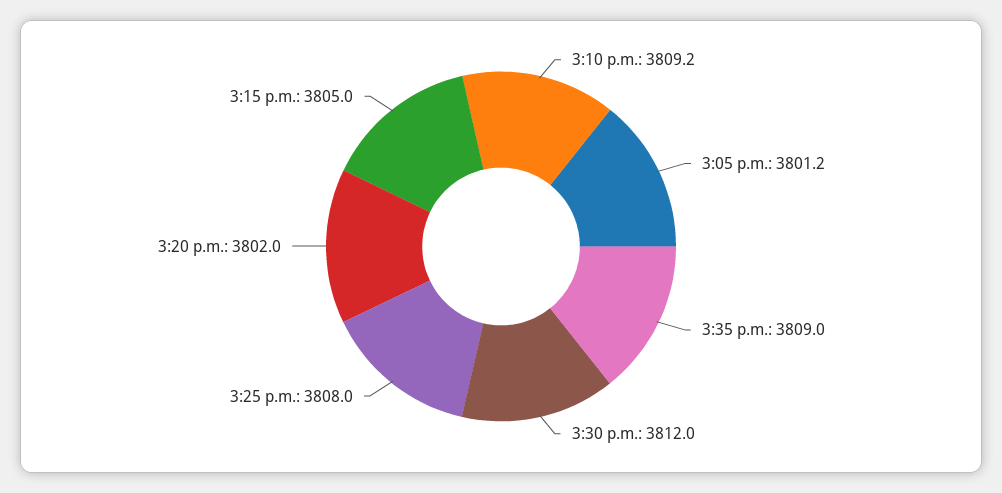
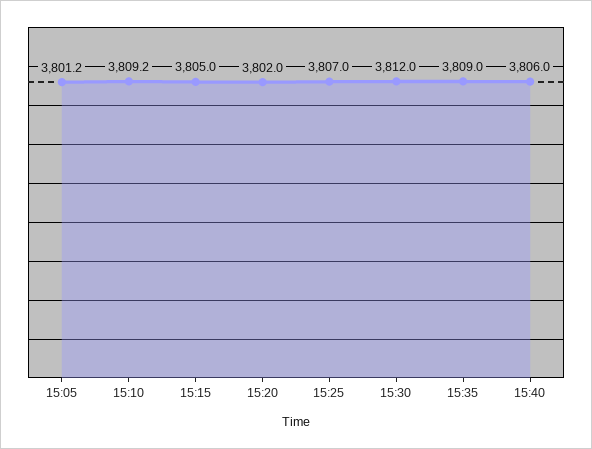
3:25 p.m.: 3808 -> 3807
15:40: none -> 3806

